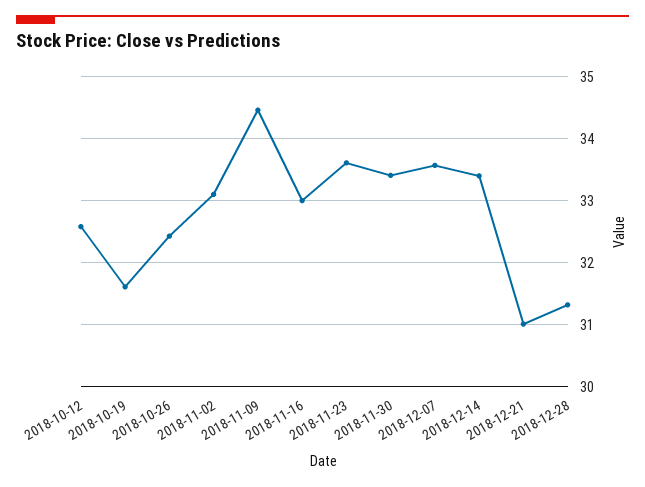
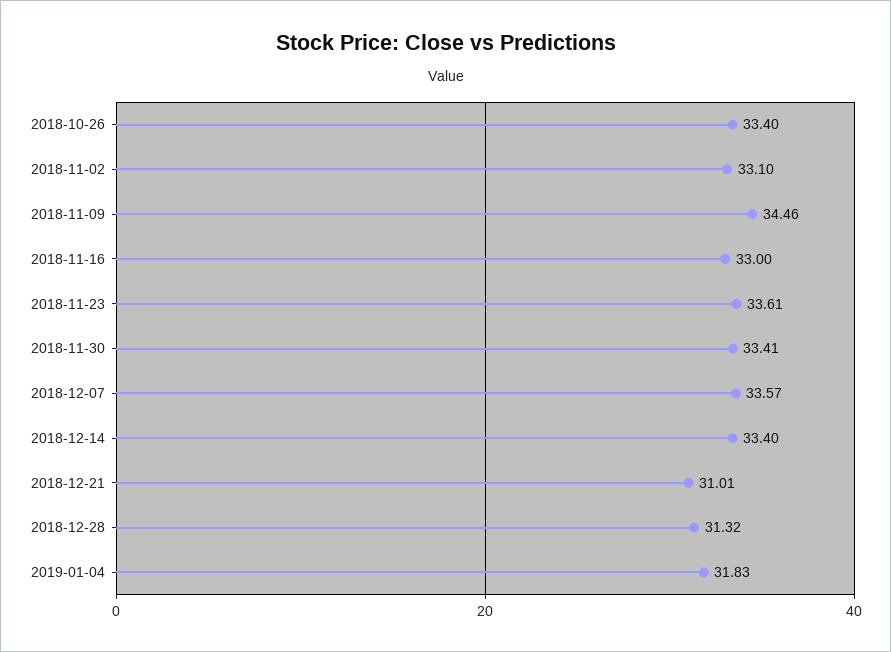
2018-10-12: 32.6 -> none
2018-10-19: 31.6 -> none
2018-10-26: 32.4 -> 33.4
2019-01-04: none -> 31.83

